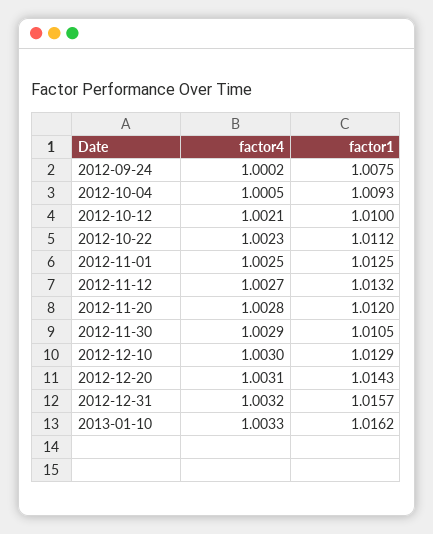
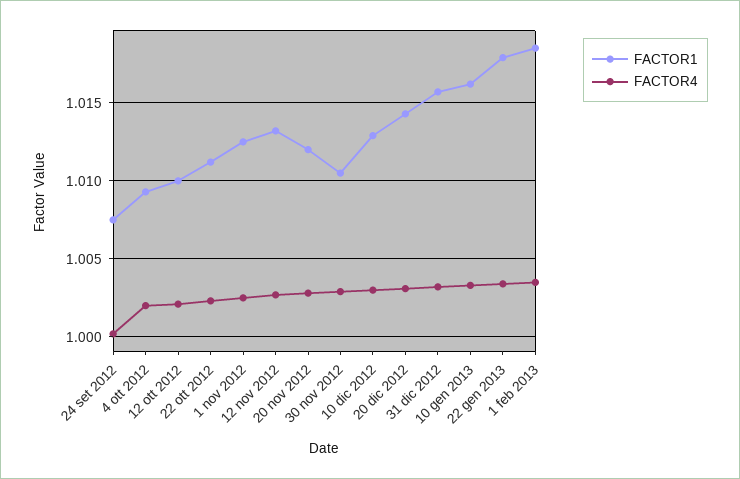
factor4, 2012-10-04: 1.0005 -> 1.002
factor1, 22 gen 2013: none -> 1.018
factor4, 22 gen 2013: none -> 1.0035
factor1, 1 feb 2013: none -> 1.0185
factor4, 1 feb 2013: none -> 1.0035

